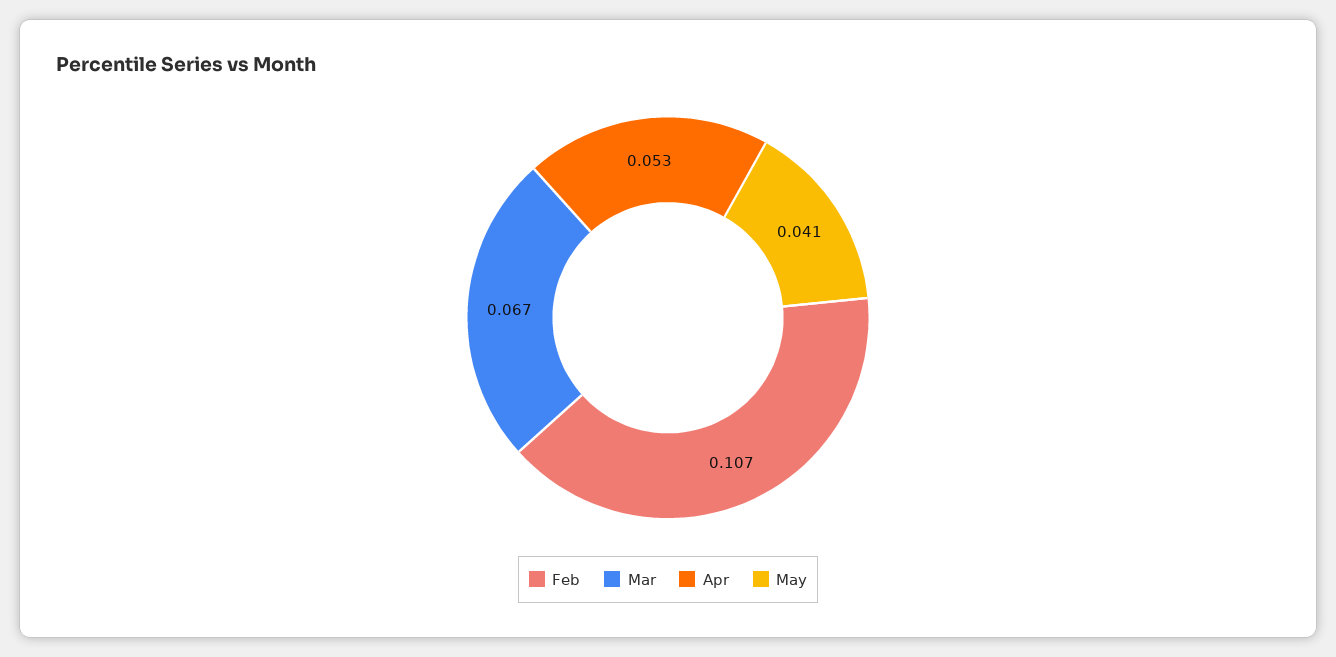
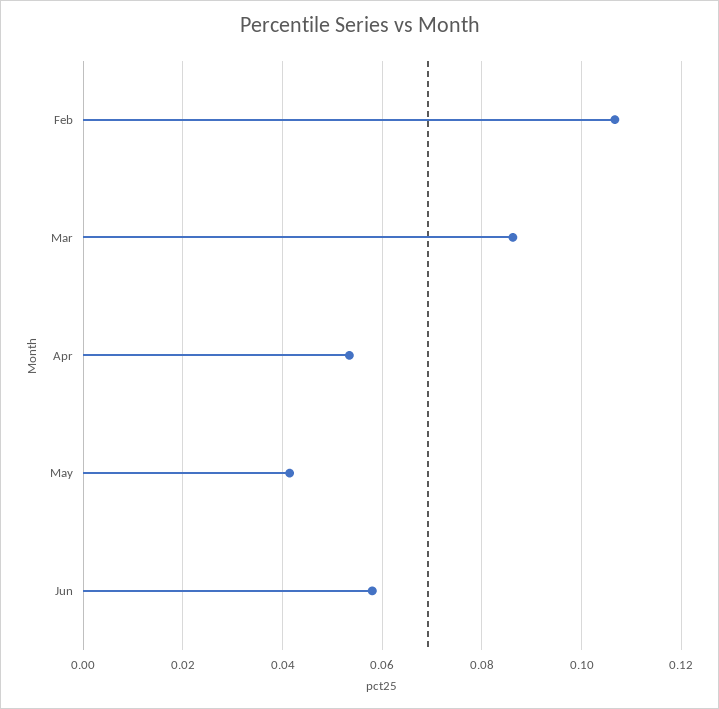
Mar: 0.067 -> 0.086
Jun: none -> 0.058

